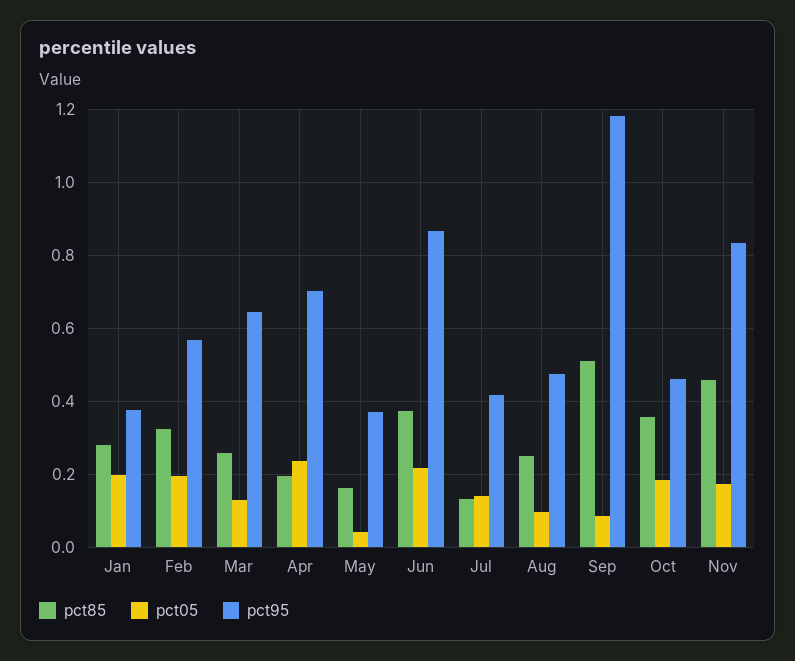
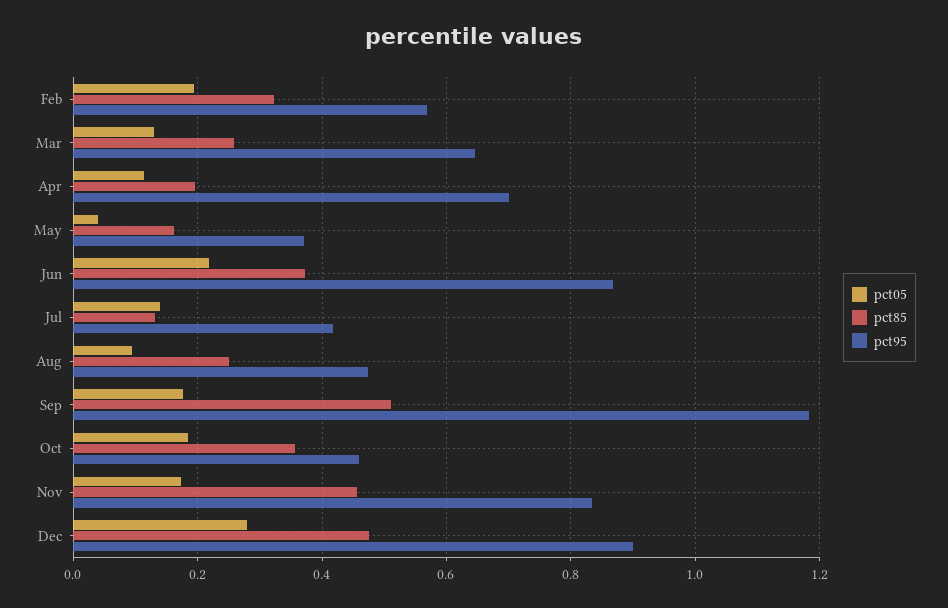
pct85, Jan: 0.28 -> none
pct05, Jan: 0.2 -> none
pct95, Jan: 0.38 -> none
pct05, Apr: 0.24 -> 0.12
pct05, Sep: 0.08 -> 0.18
pct05, Dec: none -> 0.28
pct85, Dec: none -> 0.48
pct95, Dec: none -> 0.9

